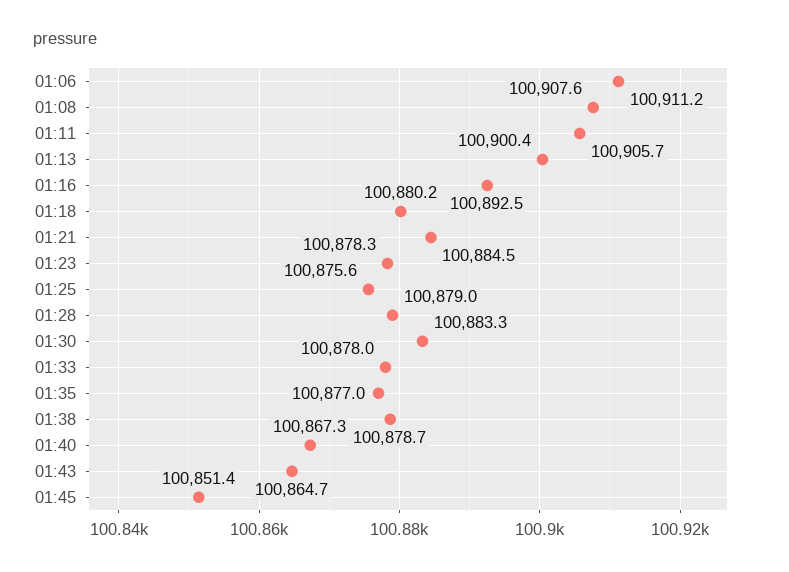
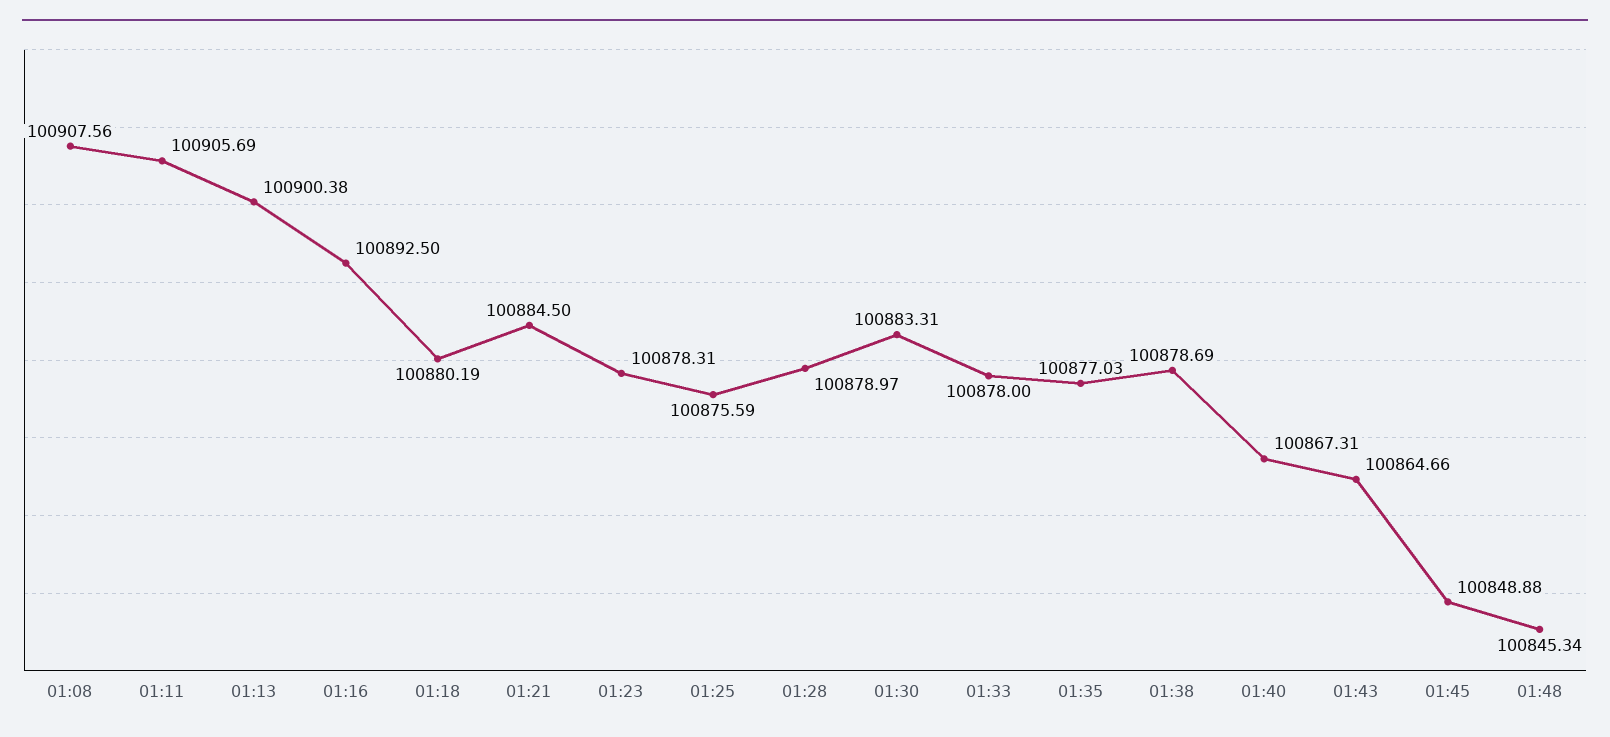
01:06: 100911.2 -> none
01:45: 100851.4 -> 100848.88
01:48: none -> 100845.34

